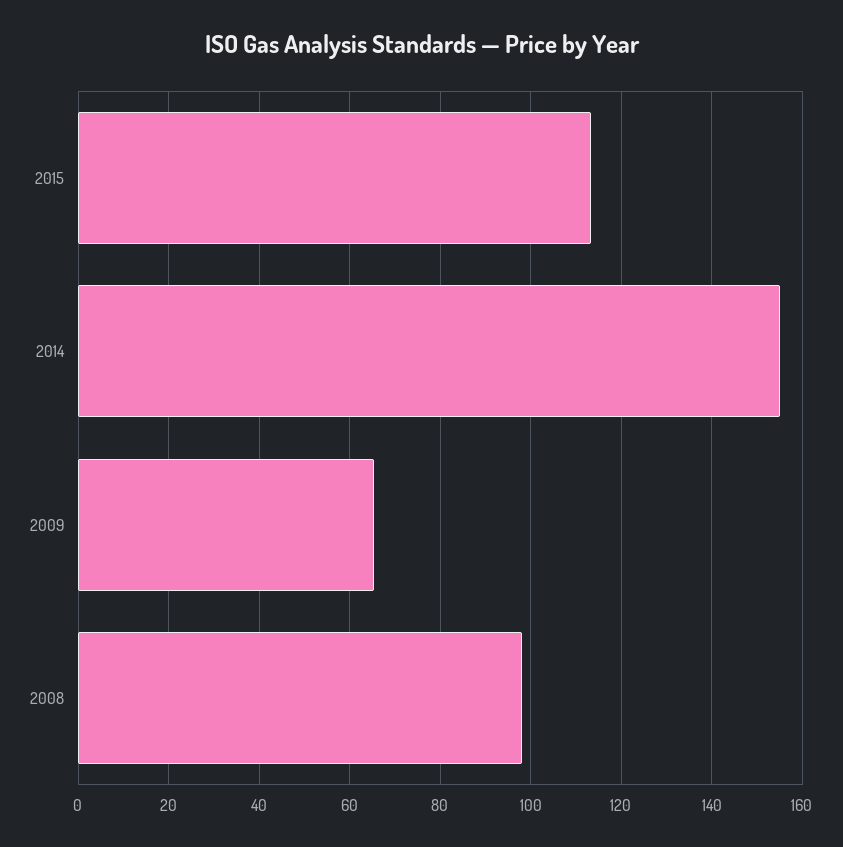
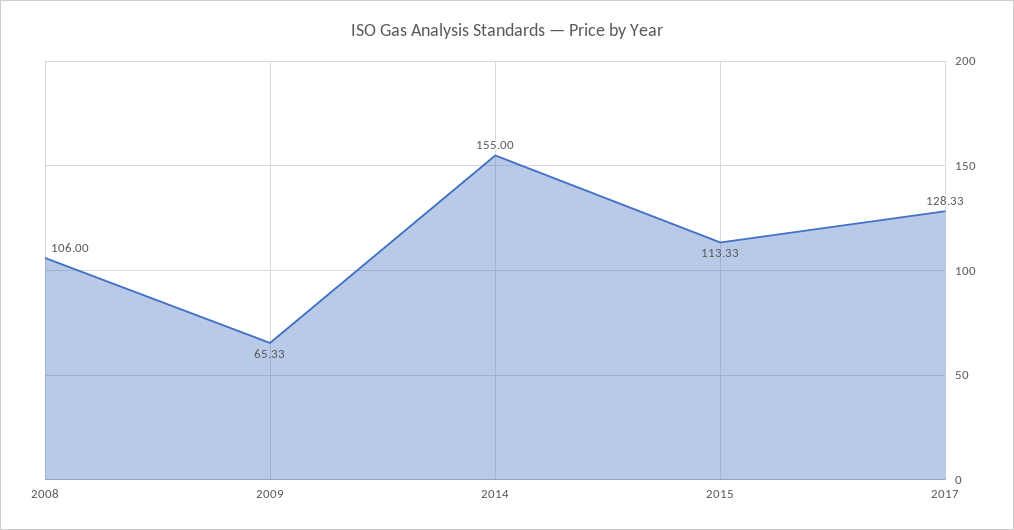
2008: 98 -> 106
2017: none -> 128.33

